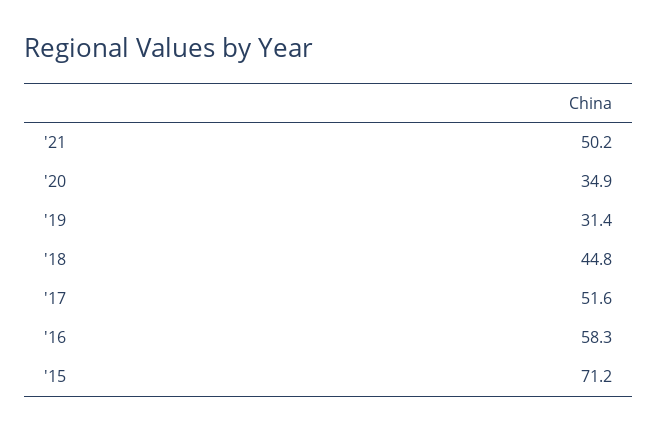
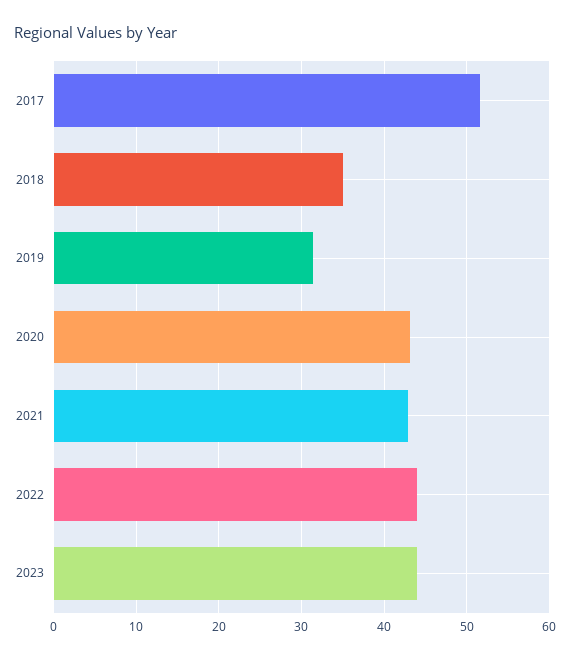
'21: 50.2 -> 43
'20: 34.9 -> 43
'18: 44.8 -> 35
'16: 58.3 -> none
'15: 71.2 -> none
2022: none -> 44
2023: none -> 44

